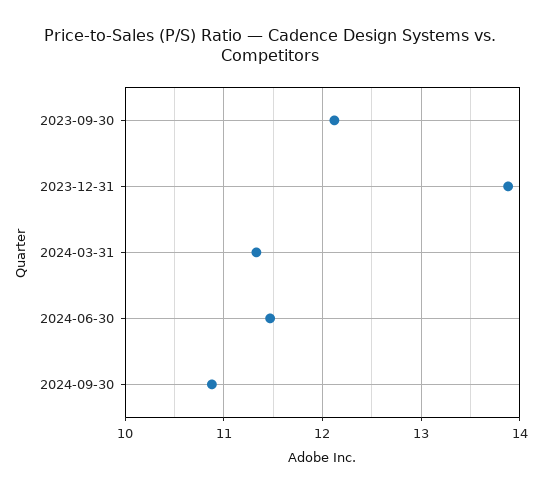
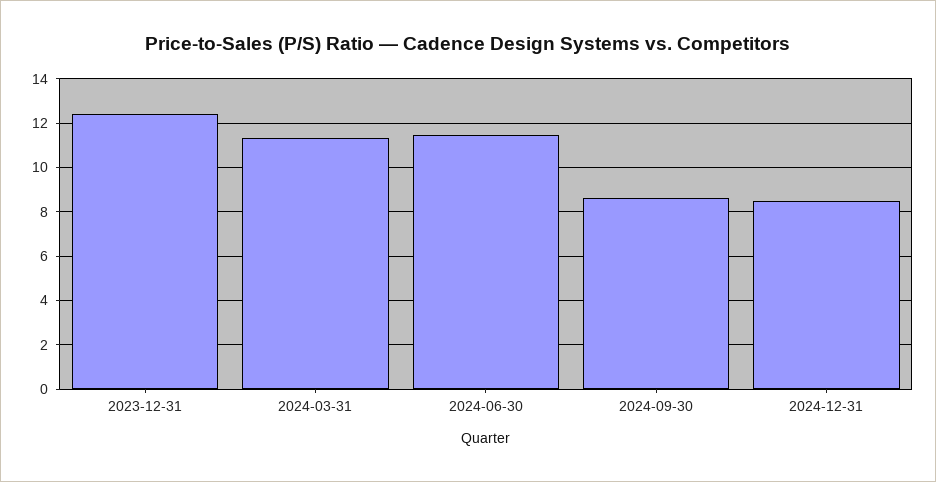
2023-09-30: 12.1 -> none
2023-12-31: 13.9 -> 12.5
2024-09-30: 10.9 -> 8.5
2024-12-31: none -> 8.5

